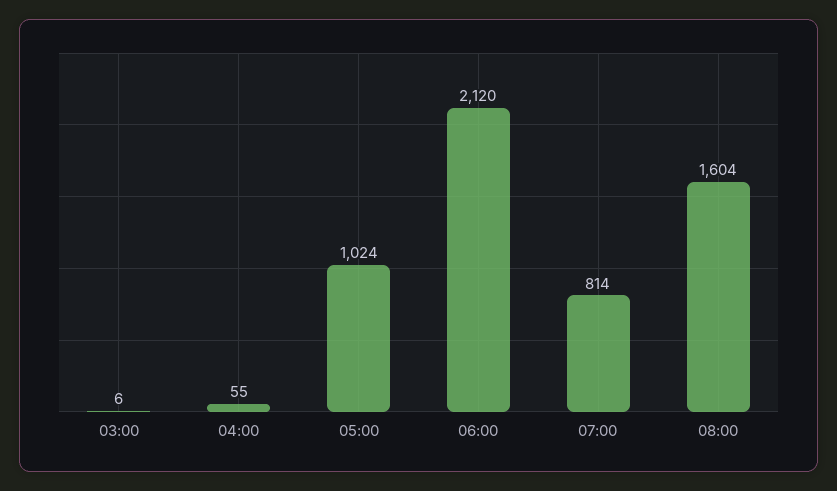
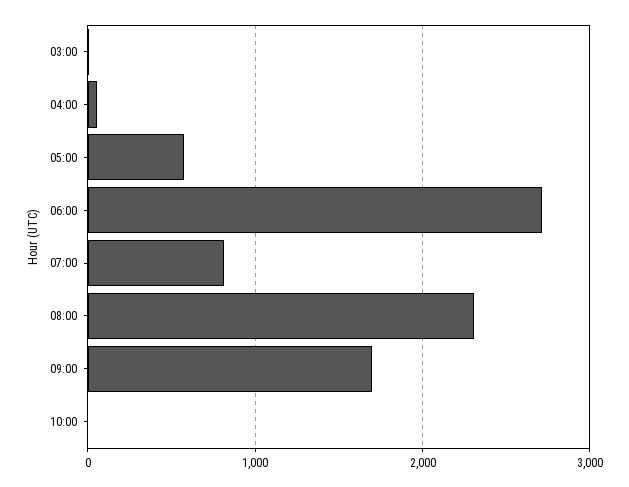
05:00: 1024 -> 600
06:00: 2120 -> 2700
08:00: 1604 -> 2300
09:00: none -> 1700
10:00: none -> 0

